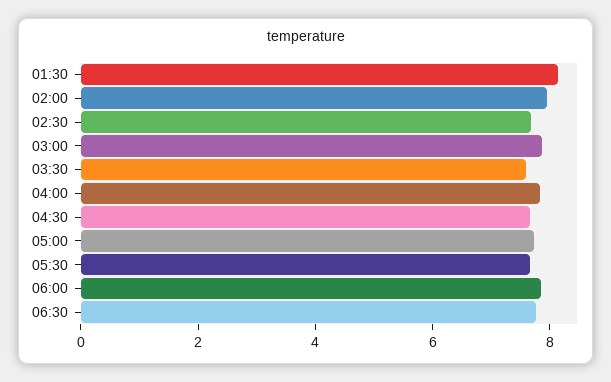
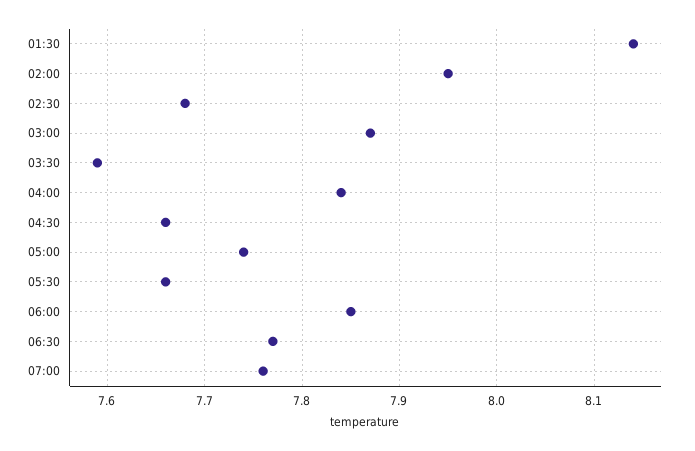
07:00: none -> 7.76

